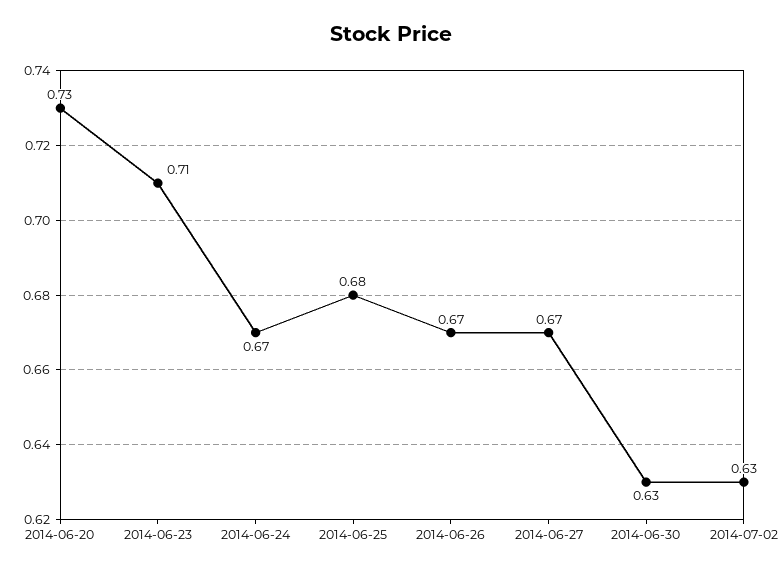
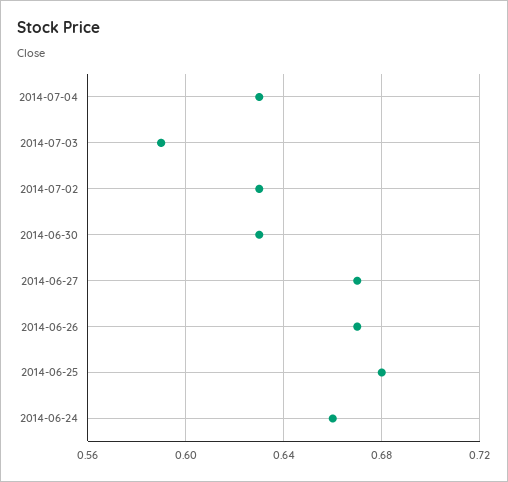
2014-06-20: 0.73 -> none
2014-06-23: 0.71 -> none
2014-06-24: 0.67 -> 0.66
2014-07-04: none -> 0.63
2014-07-03: none -> 0.59

